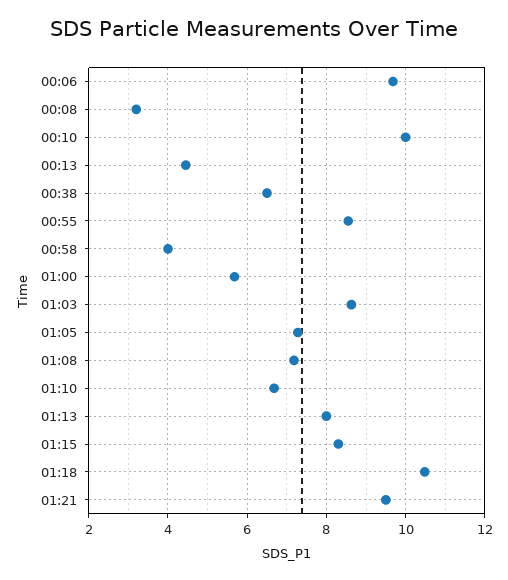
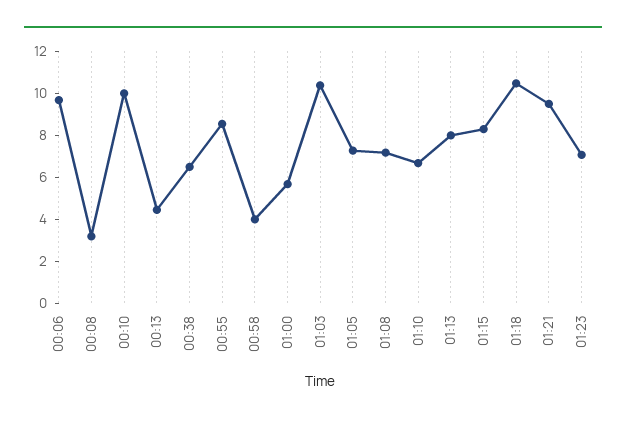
01:03: 8.6 -> 10.5
01:23: none -> 7

